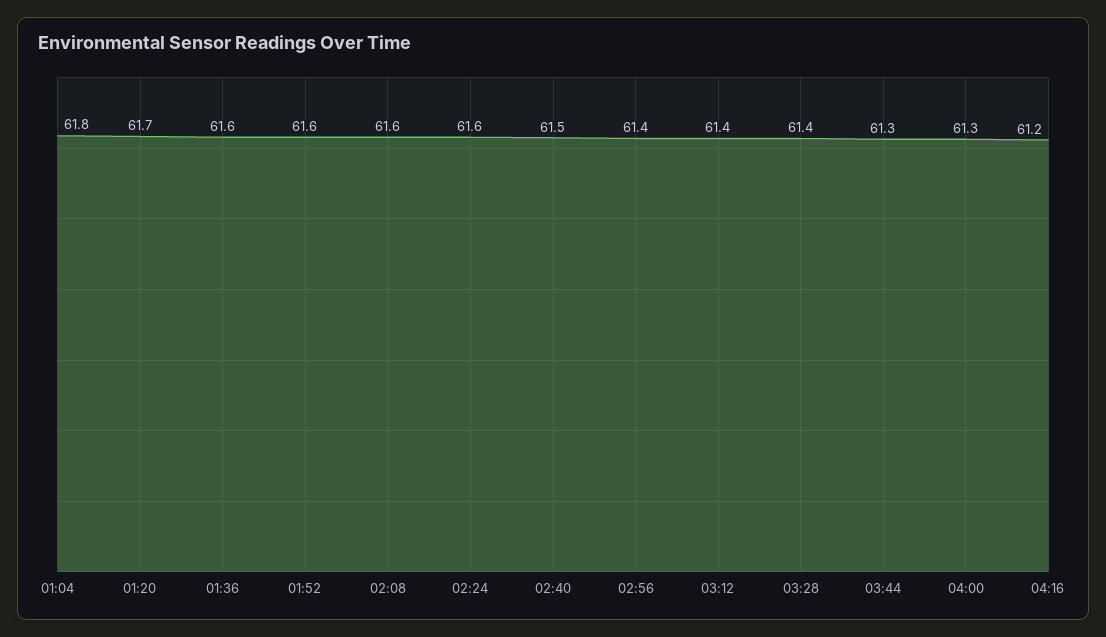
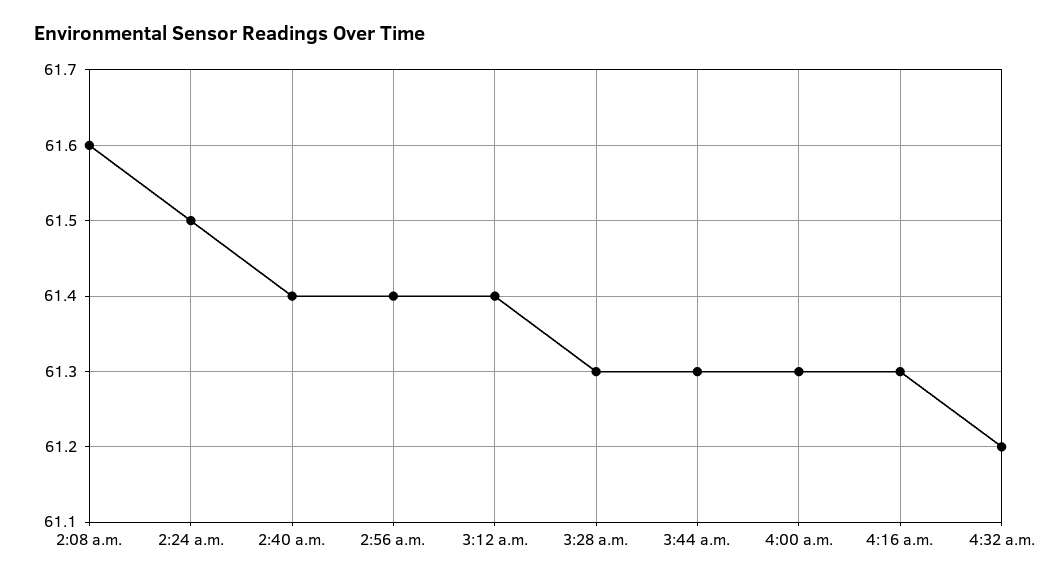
01:04: 61.8 -> none
01:20: 61.7 -> none
01:36: 61.6 -> none
01:52: 61.6 -> none
02:24: 61.6 -> 61.5
02:40: 61.5 -> 61.4
03:28: 61.4 -> 61.3
04:16: 61.2 -> 61.3
4:32 a.m.: none -> 61.2

